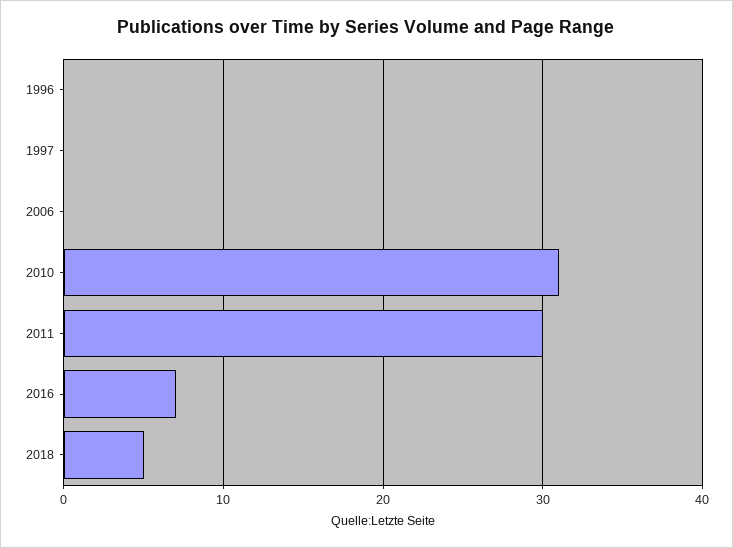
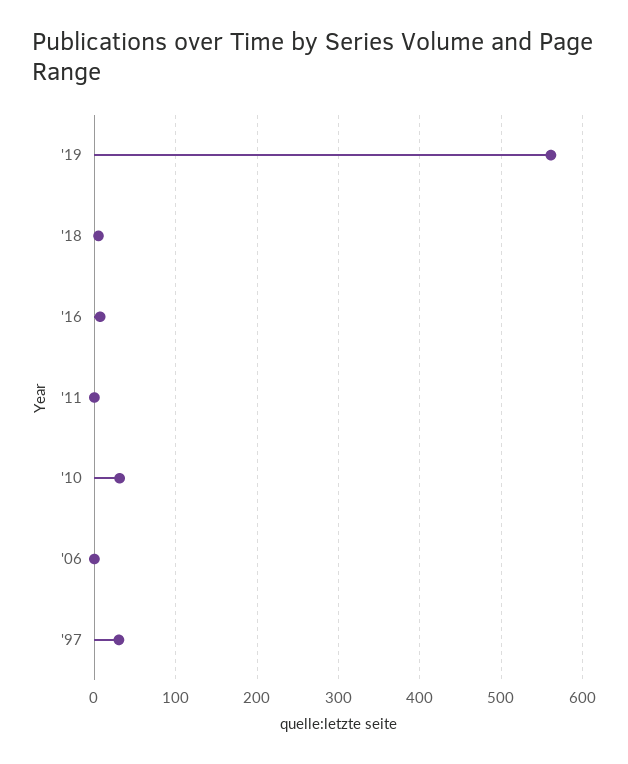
1996: 0 -> none
1997: 0 -> 30
2011: 30 -> 0
'19: none -> 560

